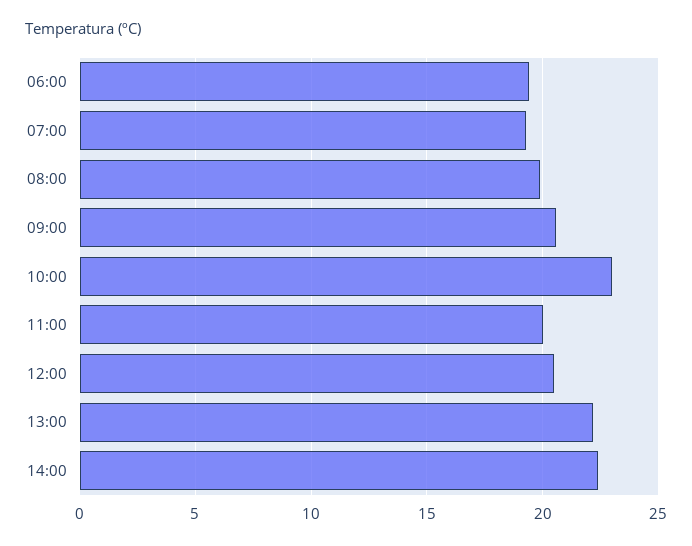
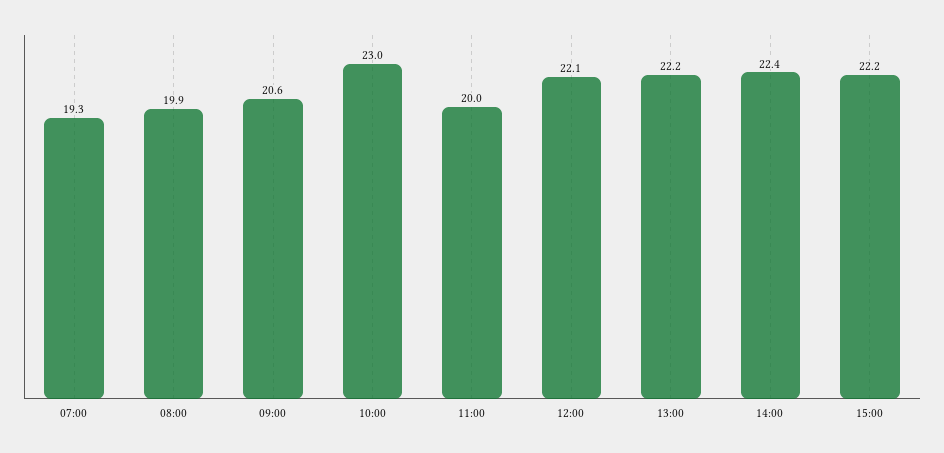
06:00: 19.5 -> none
12:00: 20.5 -> 22.1
15:00: none -> 22.2

